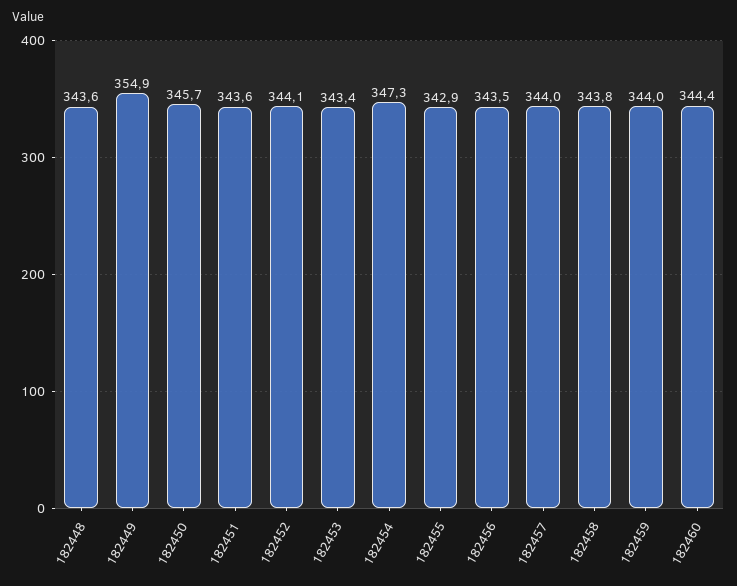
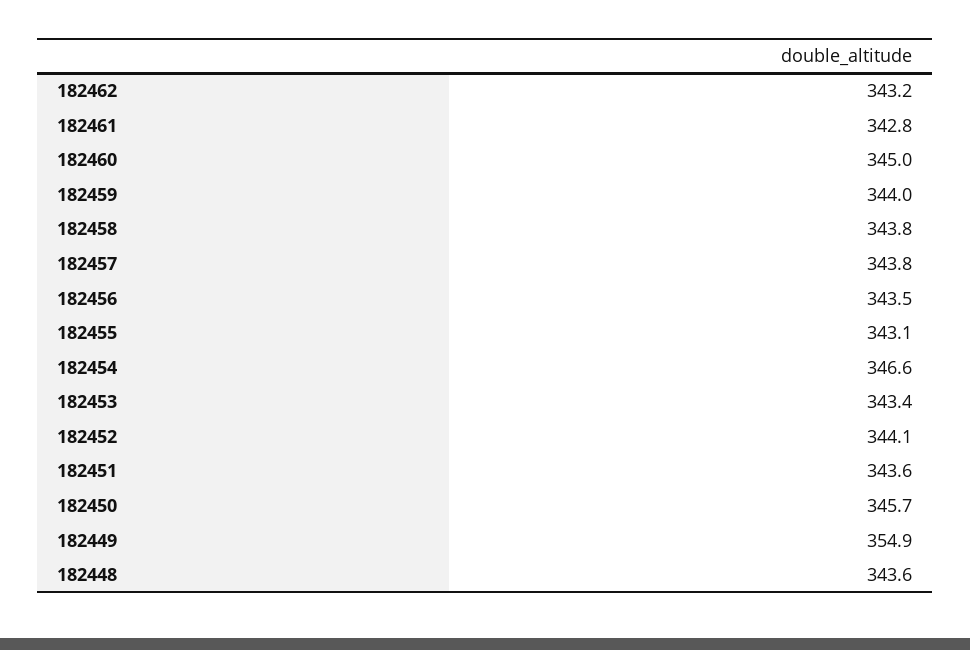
182454: 347.3 -> 346.6
182455: 342.9 -> 343.1
182457: 344 -> 343.8
182460: 344.4 -> 345
182462: none -> 343.2
182461: none -> 342.8

